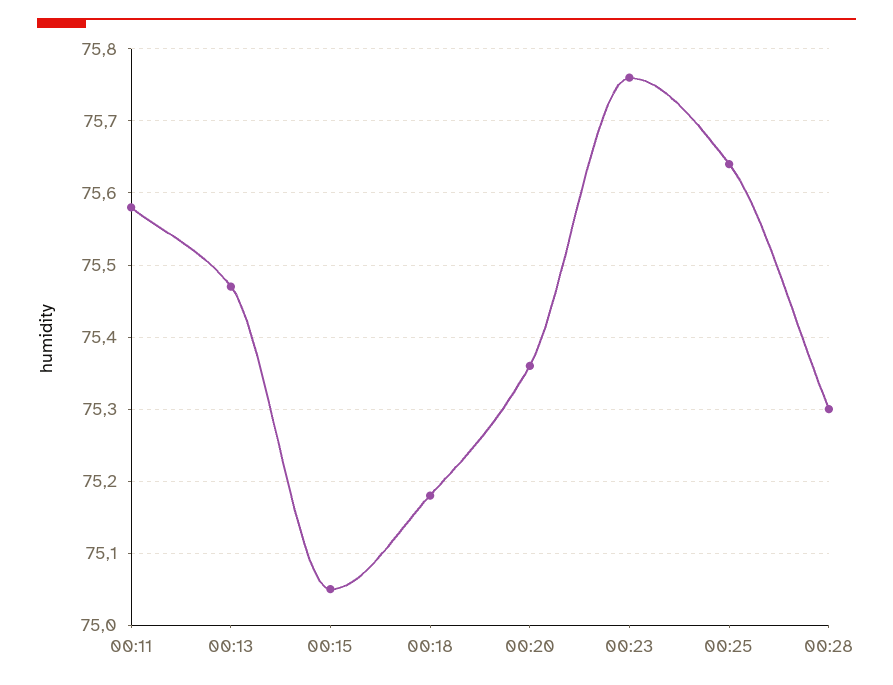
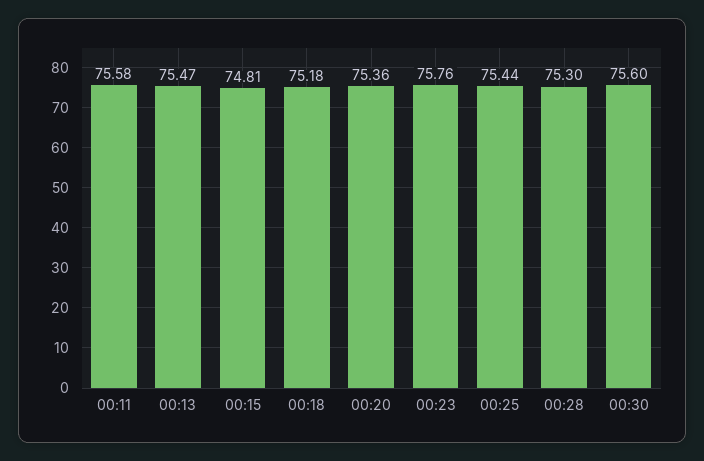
00:15: 75.05 -> 74.81
00:25: 75.64 -> 75.44
00:30: none -> 75.6

